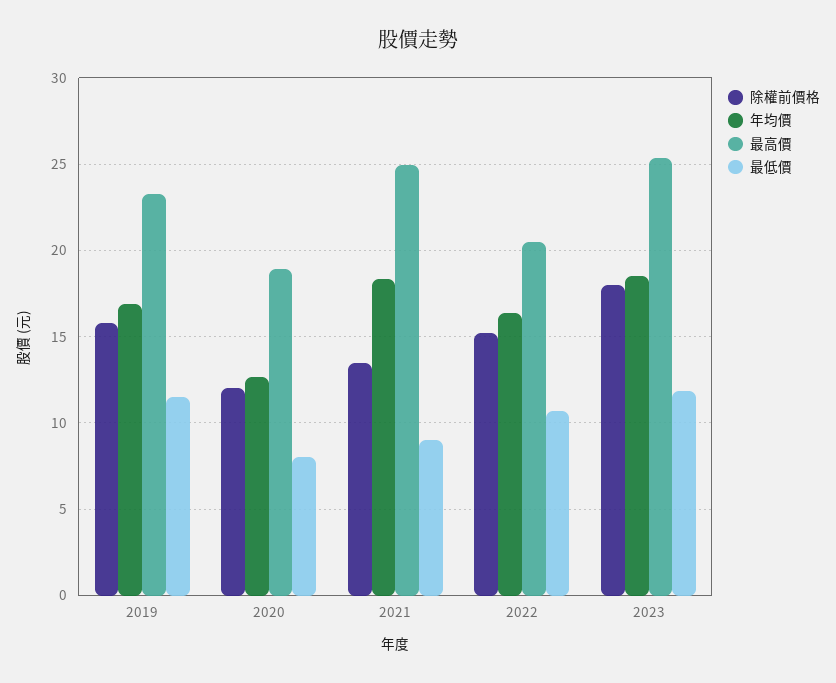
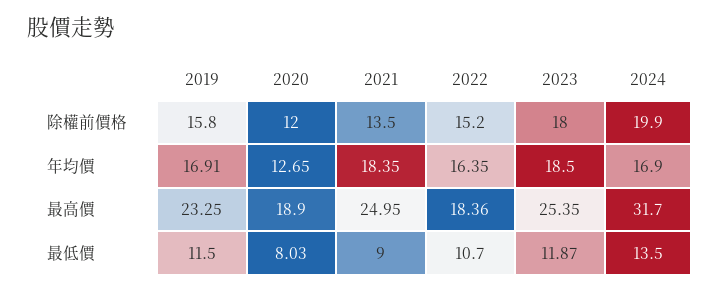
最高價, 2022: 20.5 -> 18.36
除權前價格, 2024: none -> 19.9
年均價, 2024: none -> 16.9
最高價, 2024: none -> 31.7
最低價, 2024: none -> 13.5

